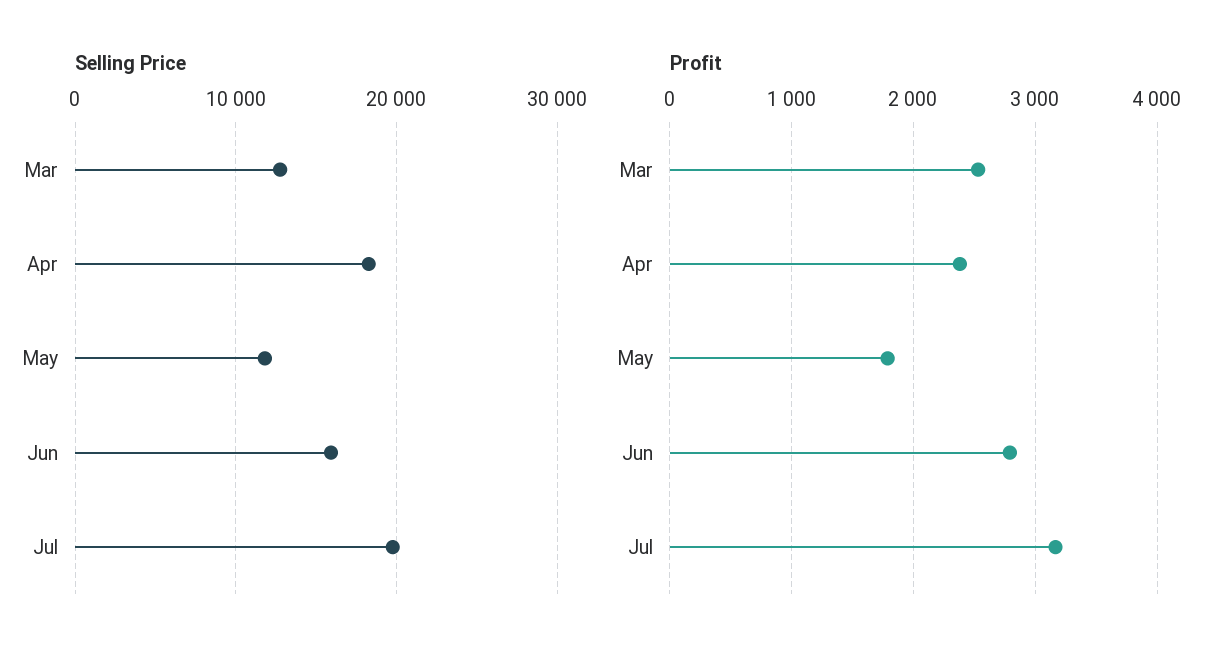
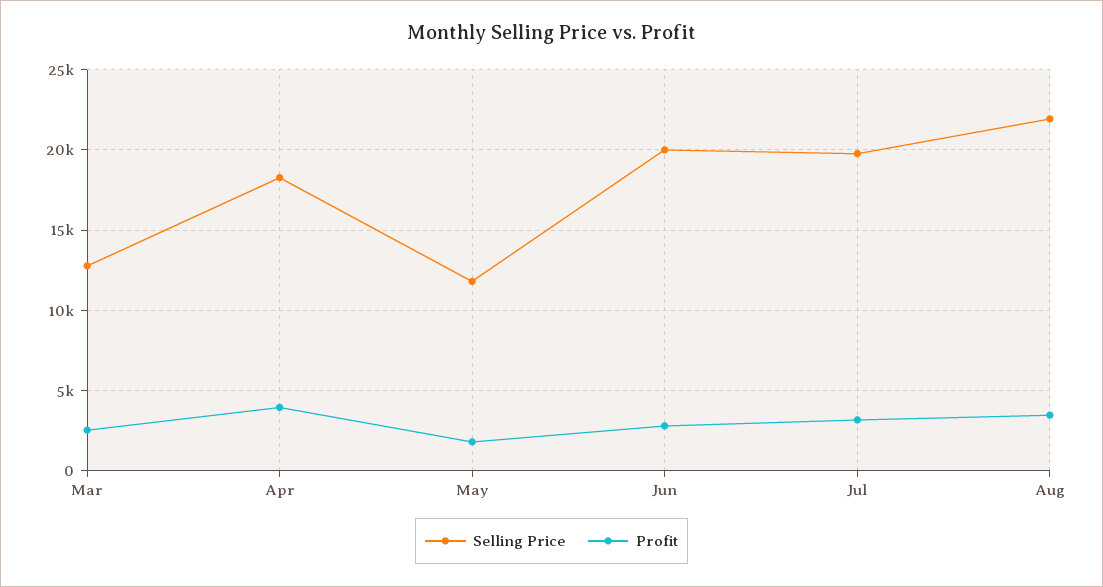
Selling Price, Jun: 16000 -> 20000
Profit, Apr: 2400 -> 4000
Selling Price, Aug: none -> 22000
Profit, Aug: none -> 3500

